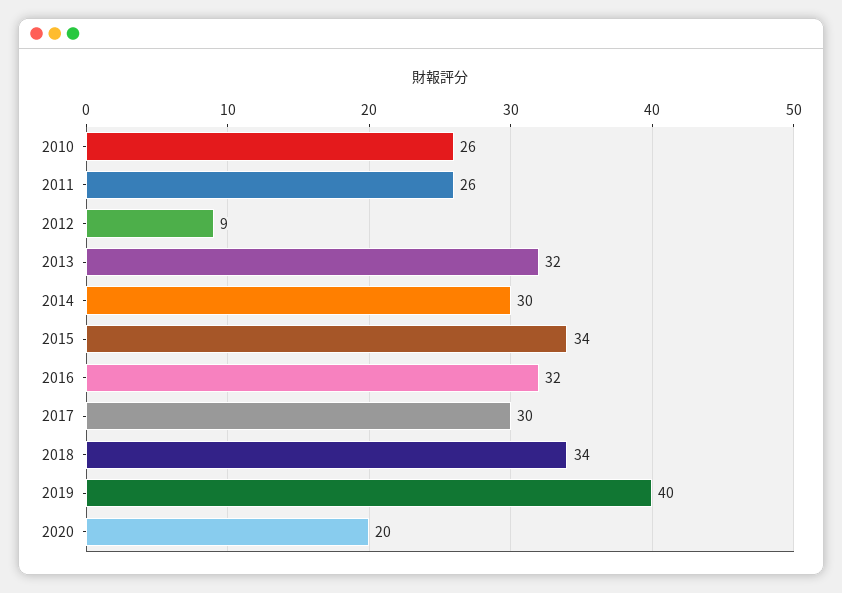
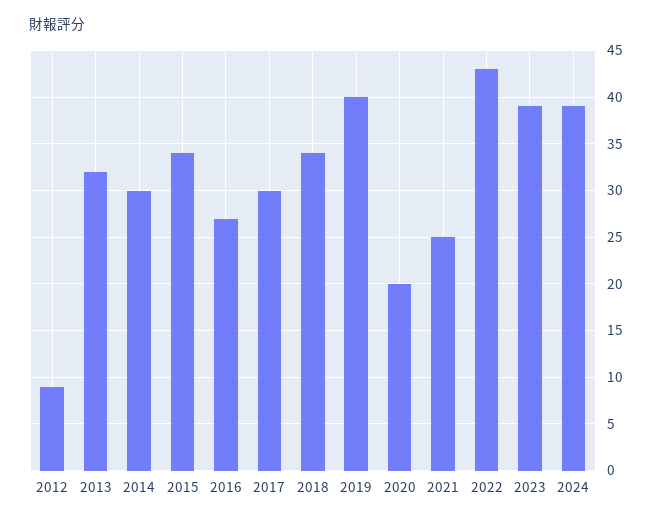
2010: 26 -> none
2011: 26 -> none
2016: 32 -> 27
2021: none -> 25
2022: none -> 43
2023: none -> 39
2024: none -> 39

